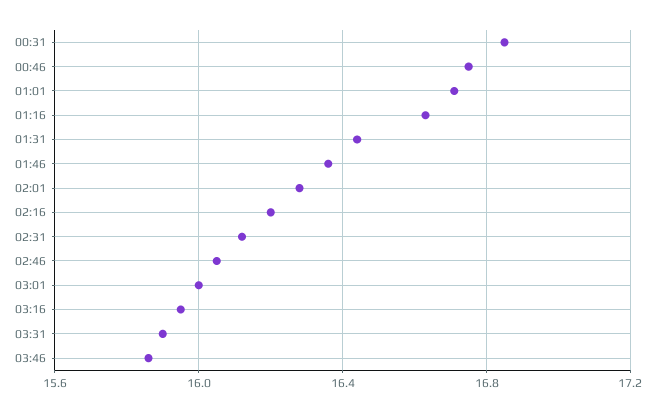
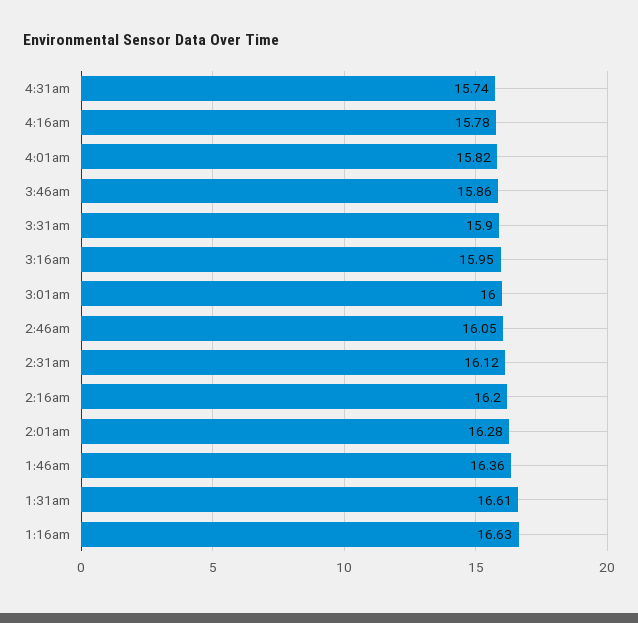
00:31: 16.85 -> none
00:46: 16.75 -> none
01:01: 16.7 -> none
01:31: 16.45 -> 16.61
4:31am: none -> 15.74
4:16am: none -> 15.78
4:01am: none -> 15.82

